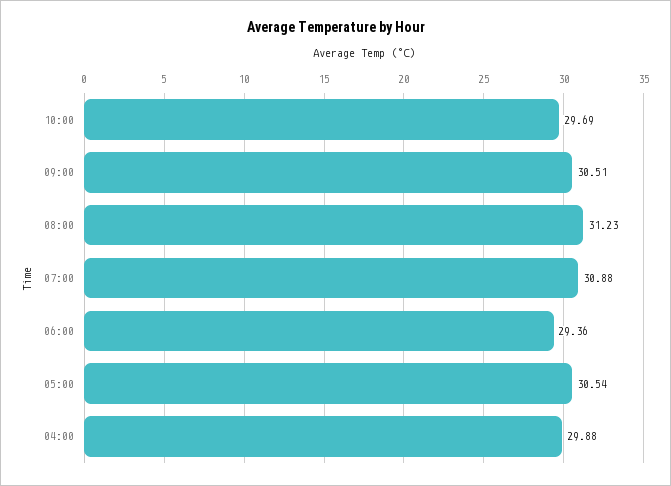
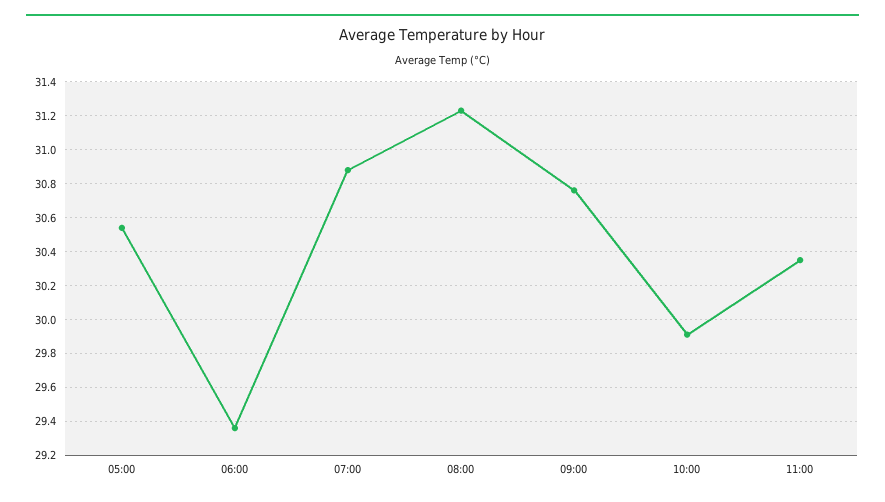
10:00: 29.69 -> 29.9
09:00: 30.51 -> 30.75
04:00: 29.88 -> none
11:00: none -> 30.35

